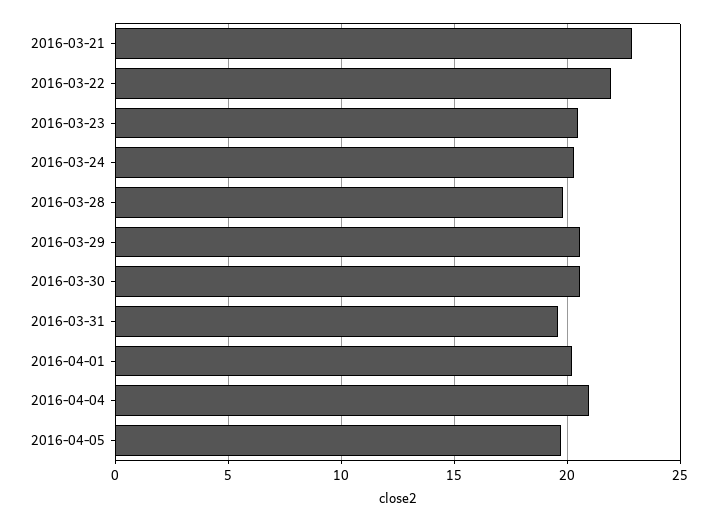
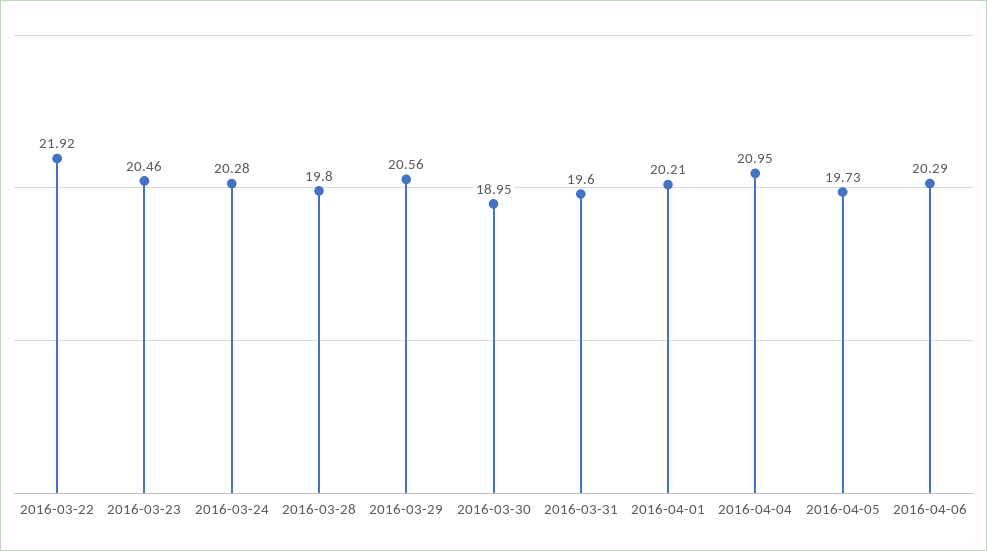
2016-03-21: 23 -> none
2016-03-30: 20.5 -> 18.95
2016-04-06: none -> 20.29

